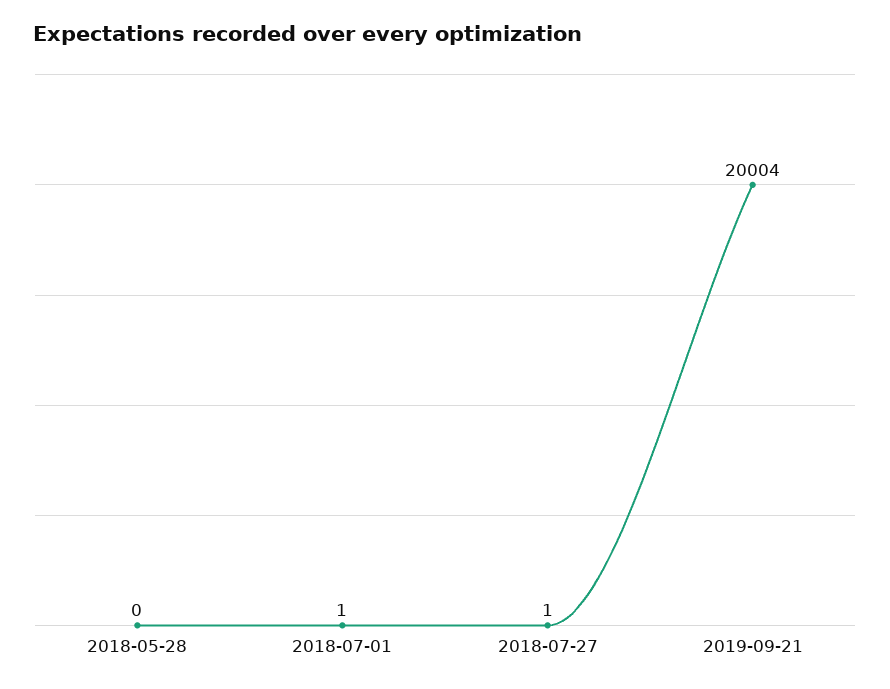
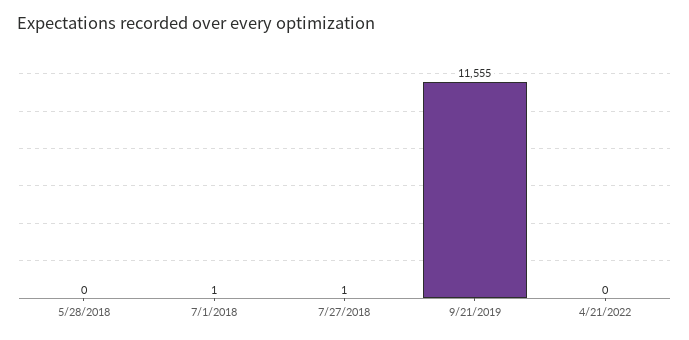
2019-09-21: 20004 -> 11555
4/21/2022: none -> 0

